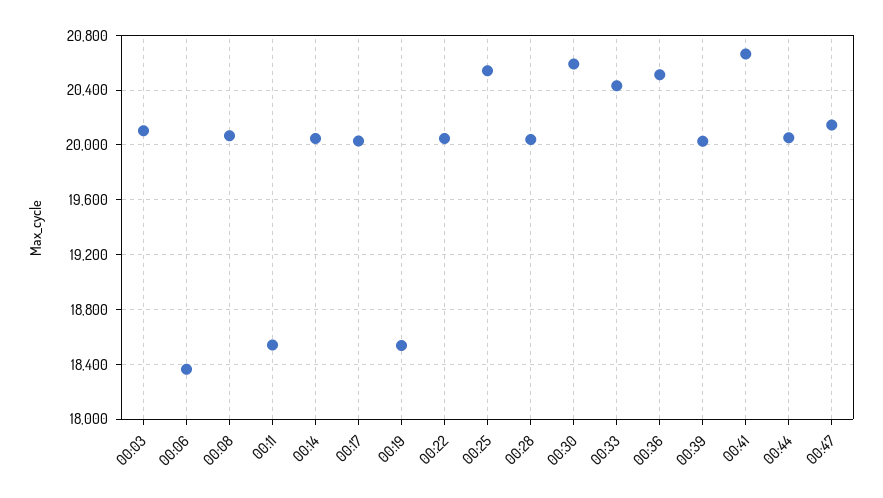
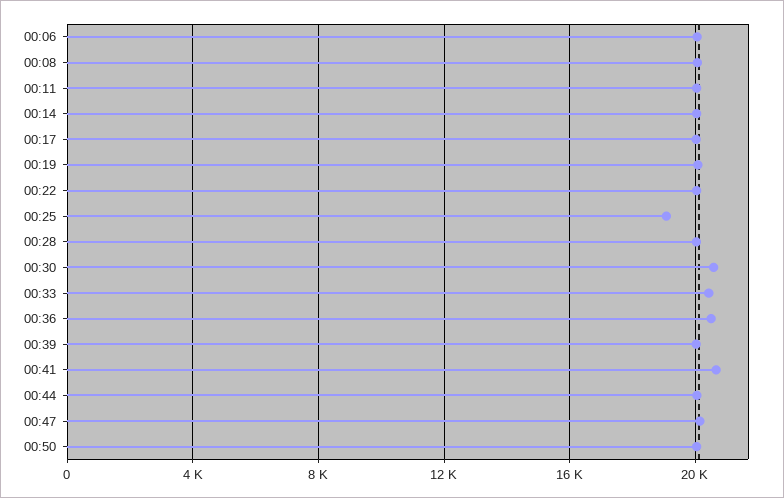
00:03: 20100 -> none
00:06: 18350 -> 20000
00:11: 18550 -> 20000
00:19: 18550 -> 20000
00:25: 20550 -> 19000
00:50: none -> 20000

